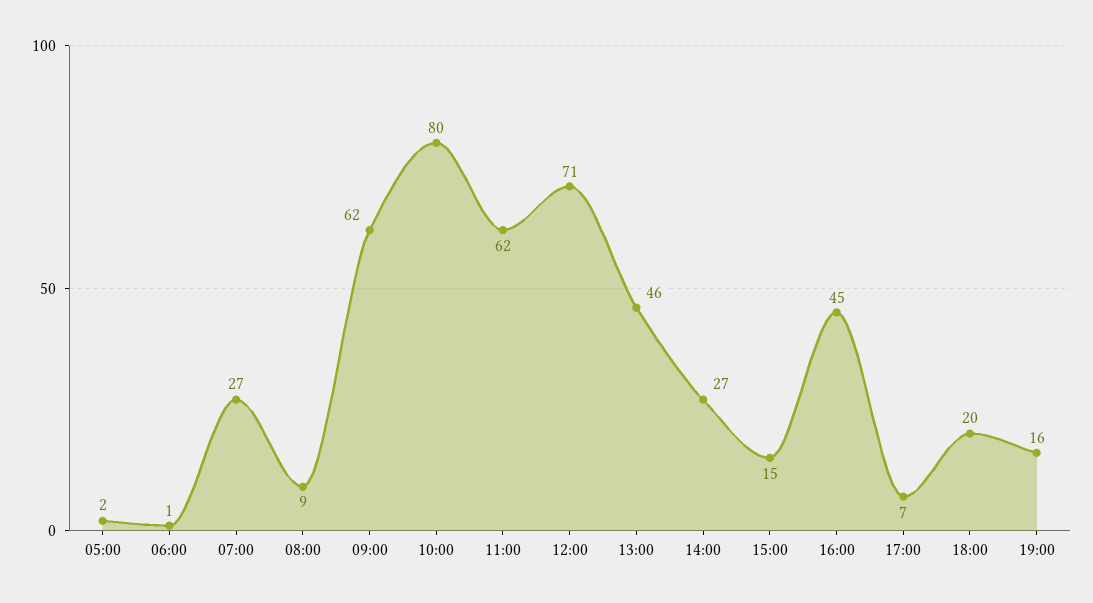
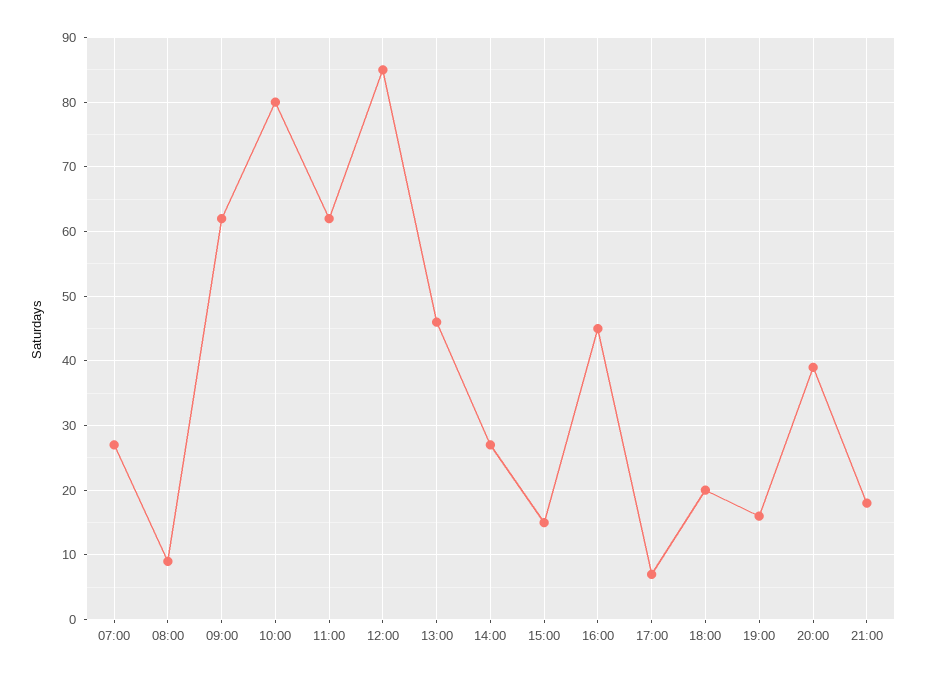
05:00: 2 -> none
06:00: 1 -> none
12:00: 71 -> 85
20:00: none -> 39
21:00: none -> 18

